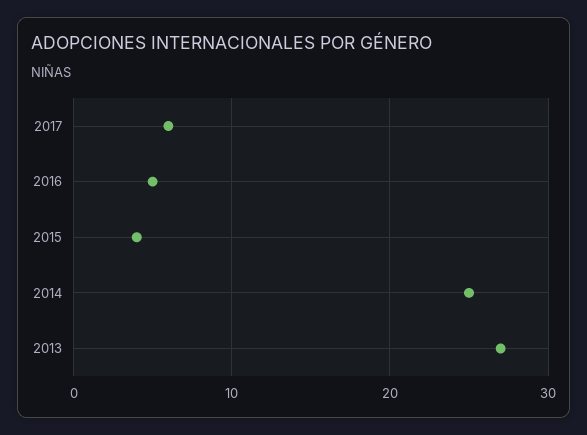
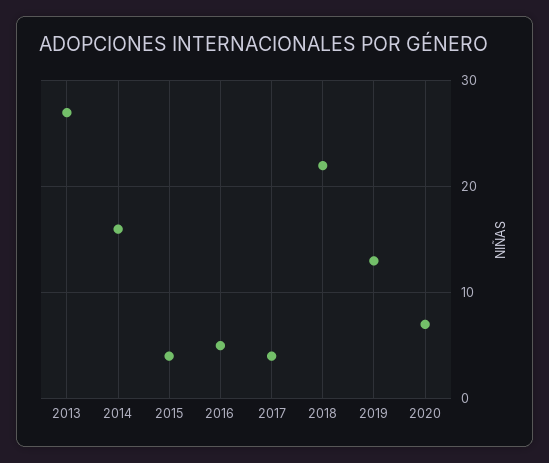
2017: 6 -> 4
2014: 25 -> 16
2018: none -> 22
2019: none -> 13
2020: none -> 7

